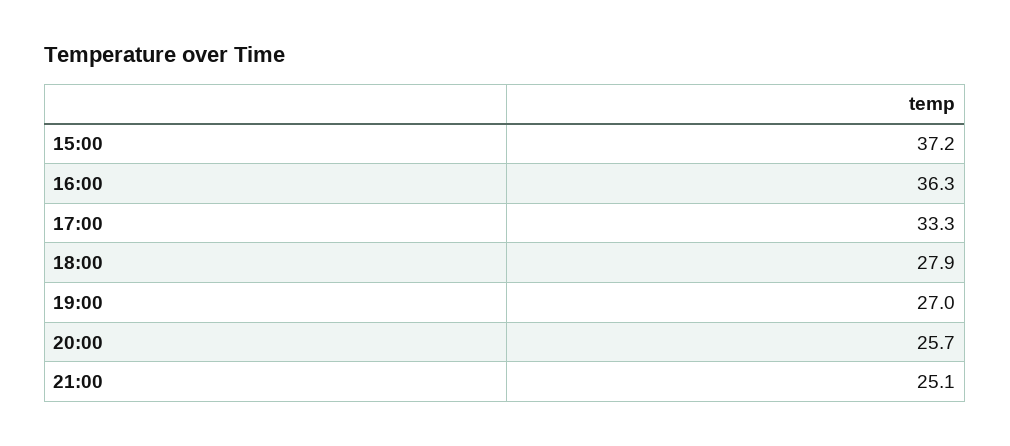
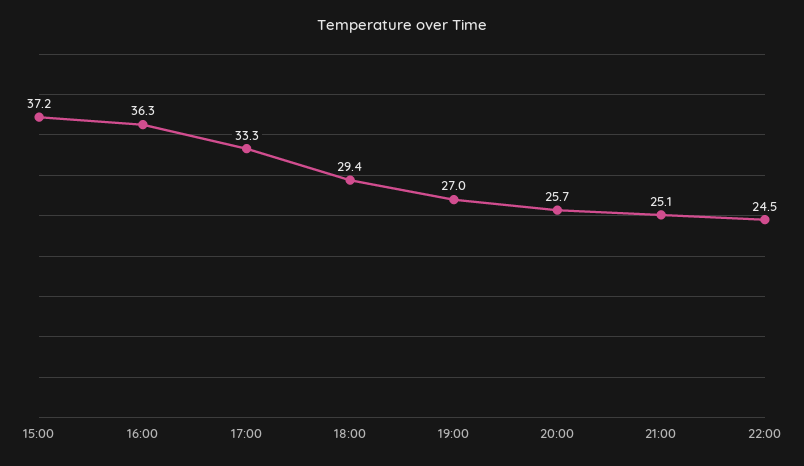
18:00: 27.9 -> 29.4
22:00: none -> 24.5

